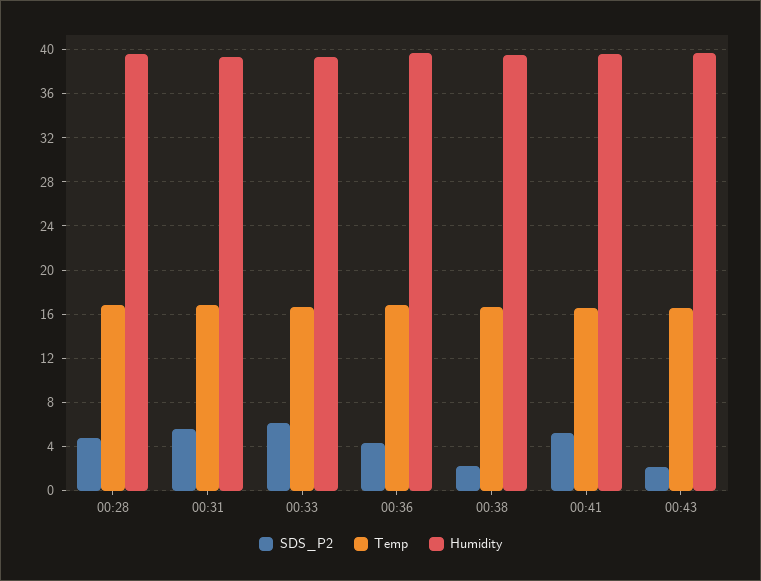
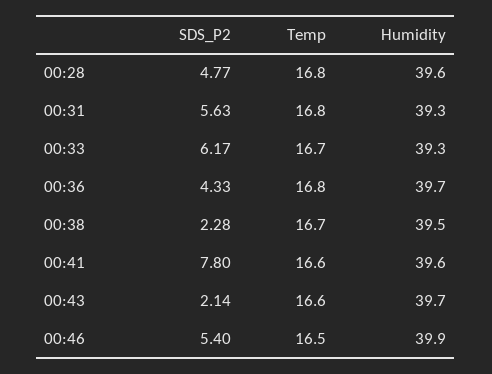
SDS_P2, 00:41: 5 -> 7.8
SDS_P2, 00:46: none -> 5.4
Temp, 00:46: none -> 16.5
Humidity, 00:46: none -> 39.9

